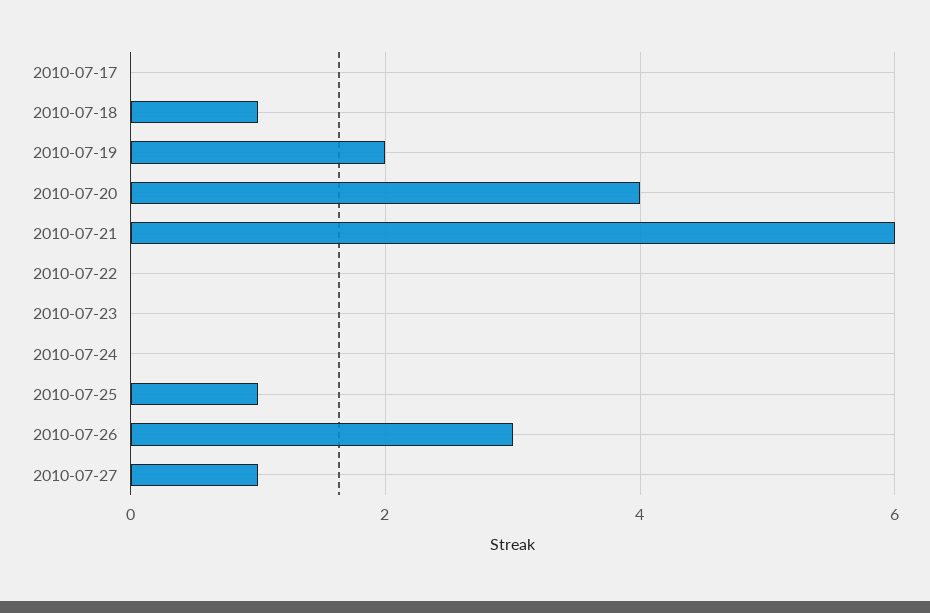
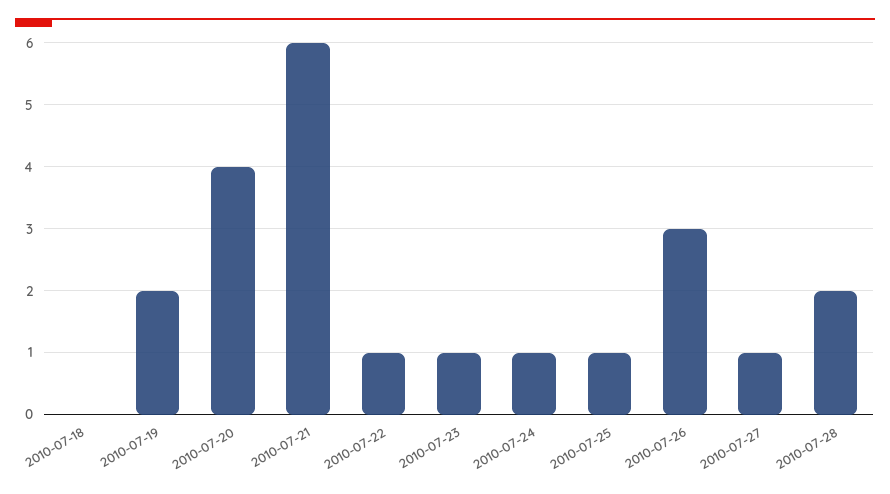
2010-07-17: 0 -> none
2010-07-18: 1 -> 0
2010-07-22: 0 -> 1
2010-07-23: 0 -> 1
2010-07-24: 0 -> 1
2010-07-28: none -> 2

